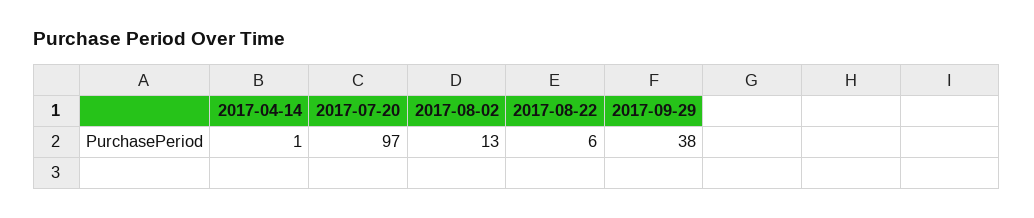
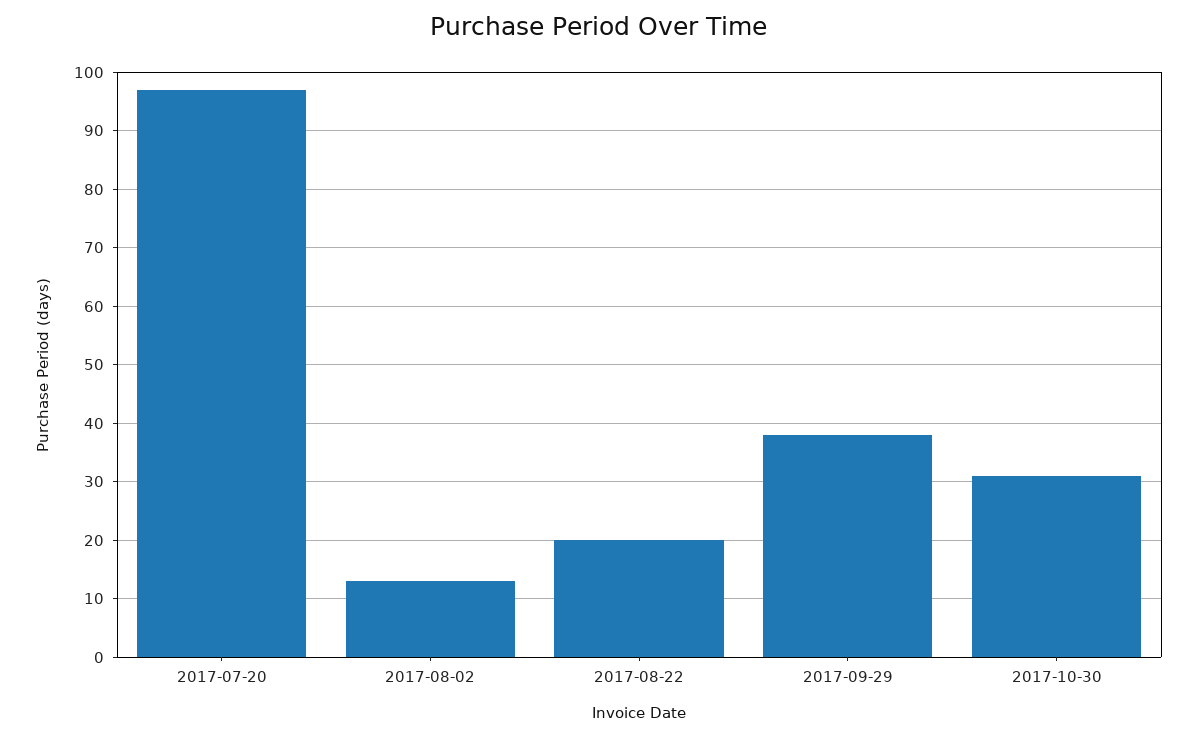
2017-04-14: 1 -> none
2017-08-22: 6 -> 20
2017-10-30: none -> 30

